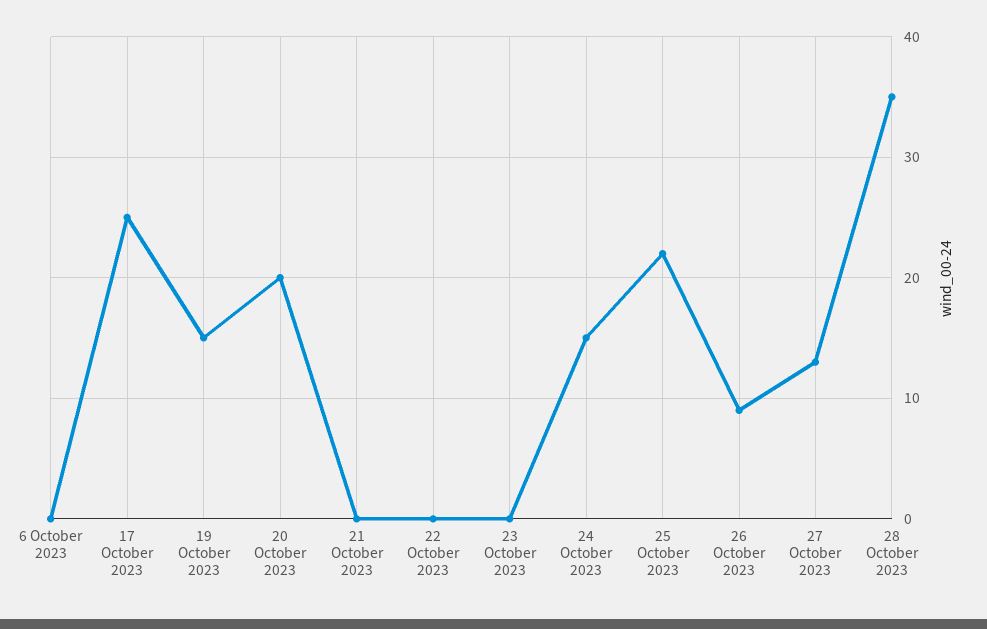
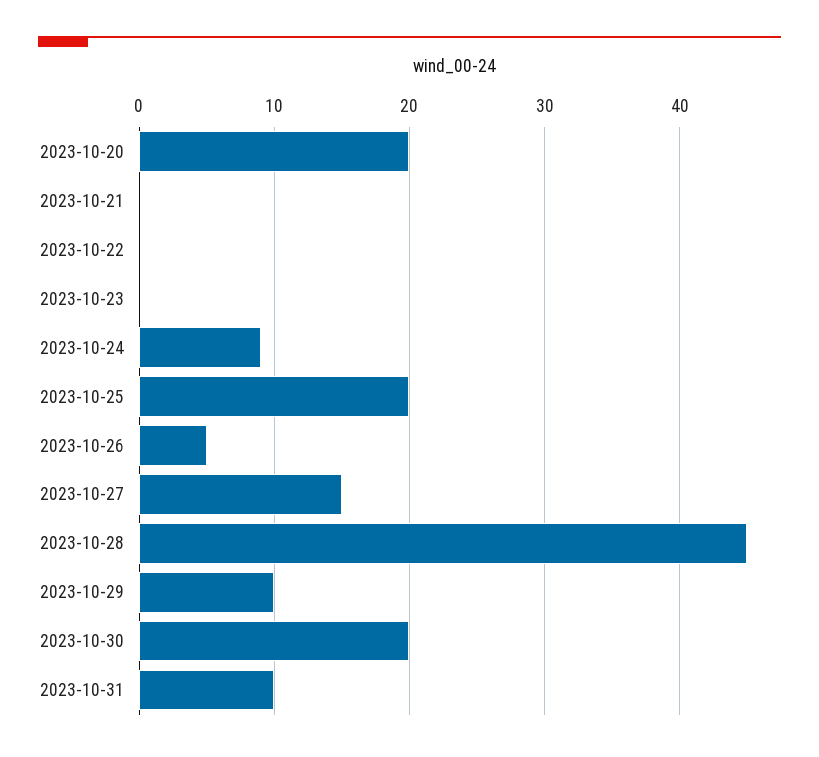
6 October 2023: 0 -> none
17 October 2023: 25 -> none
19 October 2023: 15 -> none
24 October 2023: 15 -> 9
25 October 2023: 22 -> 20
26 October 2023: 9 -> 5
27 October 2023: 13 -> 15
28 October 2023: 35 -> 45
2023-10-29: none -> 10
2023-10-30: none -> 20
2023-10-31: none -> 10

